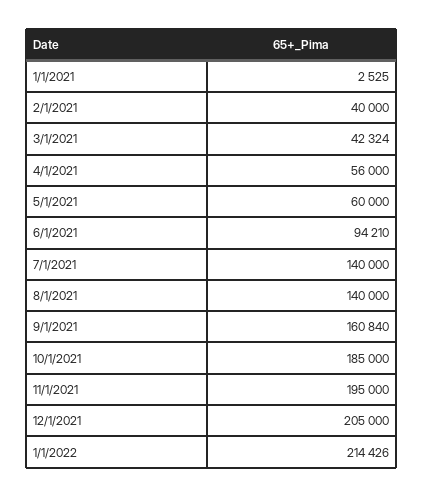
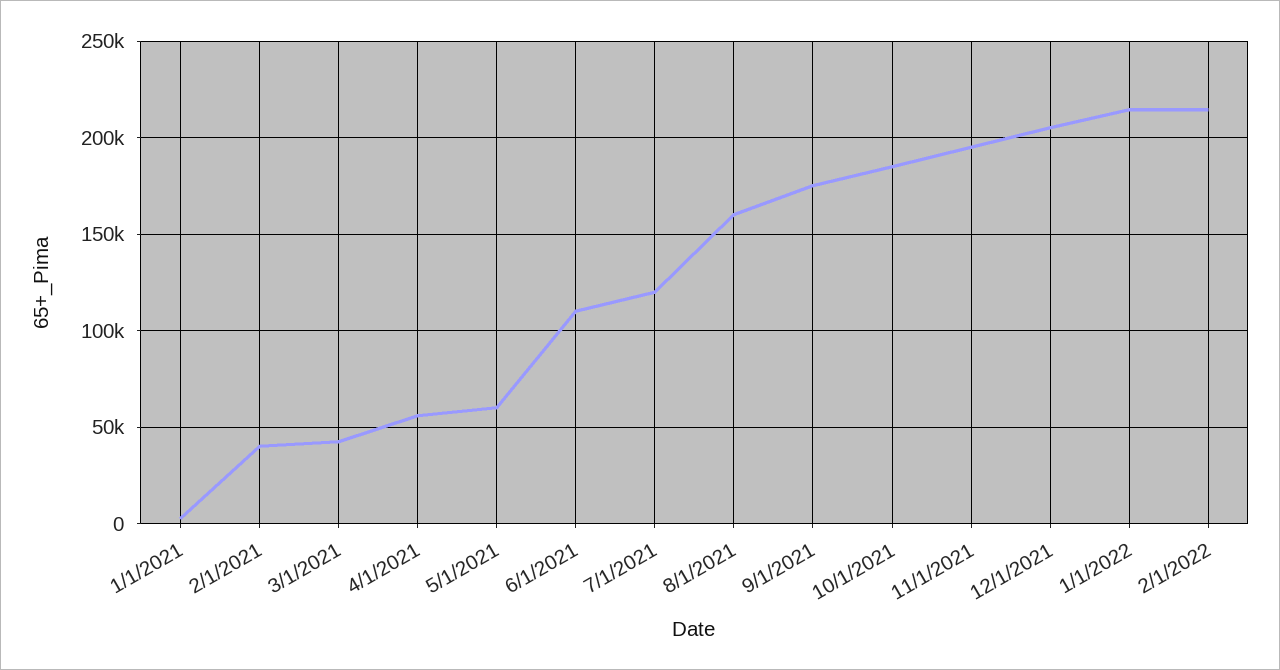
6/1/2021: 94210 -> 110000
7/1/2021: 140000 -> 120000
8/1/2021: 140000 -> 160000
9/1/2021: 160840 -> 175000
2/1/2022: none -> 215000

